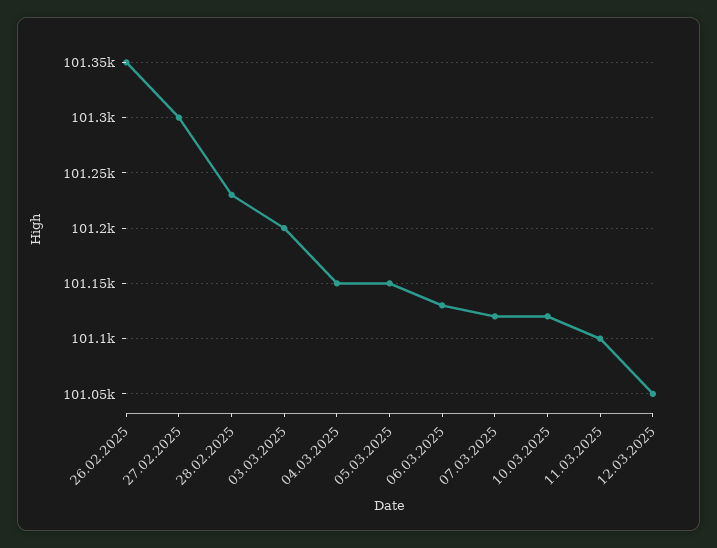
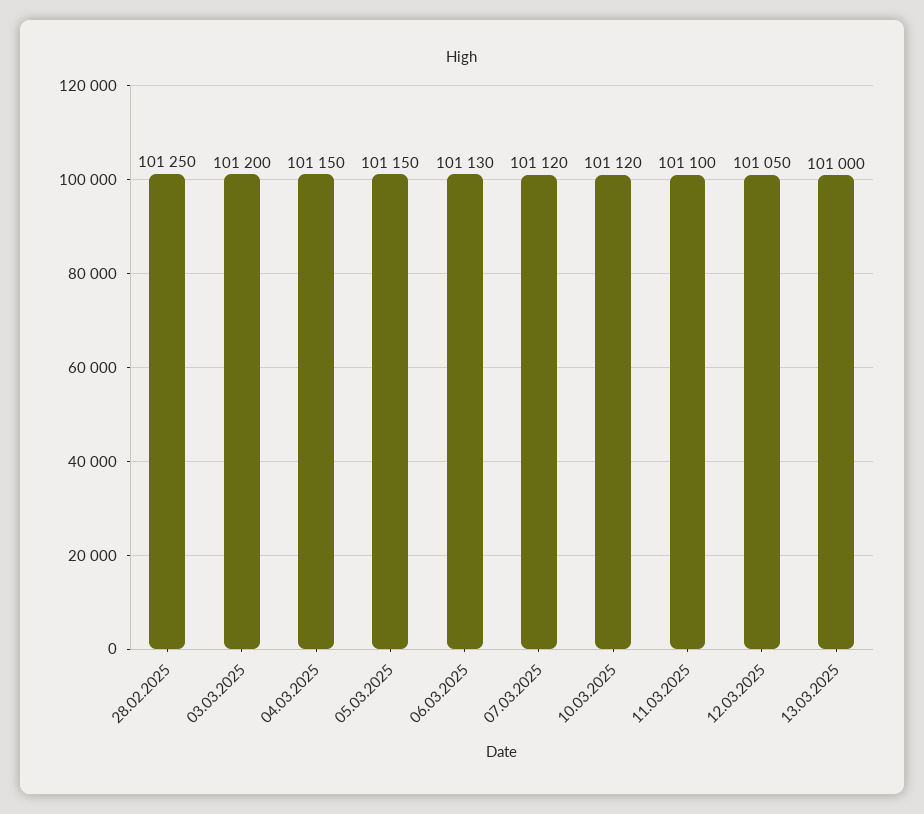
26.02.2025: 101350 -> none
27.02.2025: 101300 -> none
28.02.2025: 101230 -> 101250
13.03.2025: none -> 101000

